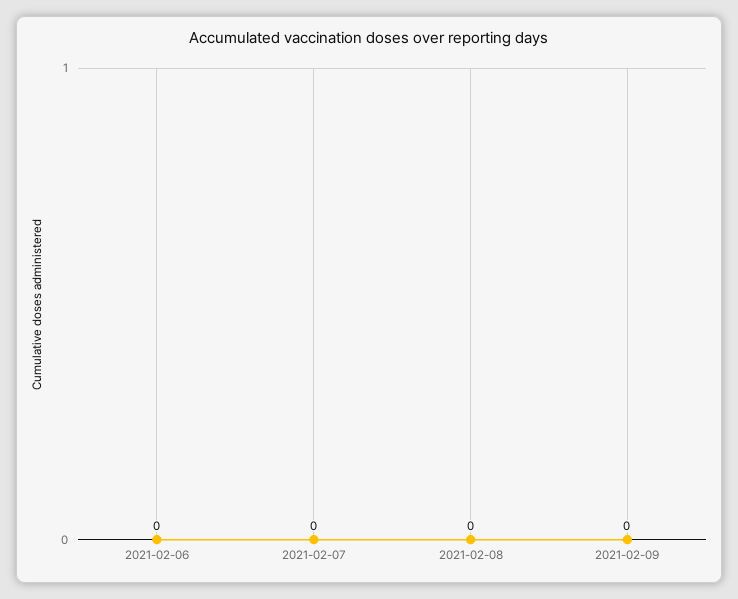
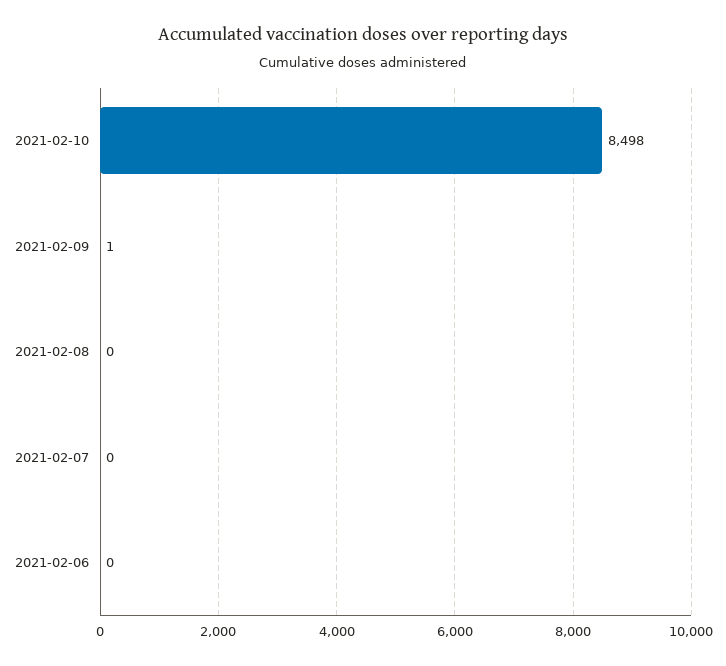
2021-02-09: 0 -> 1
2021-02-10: none -> 8498

